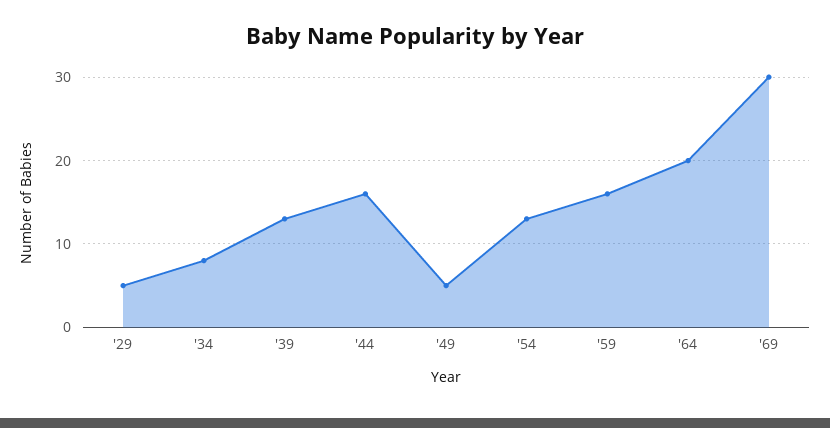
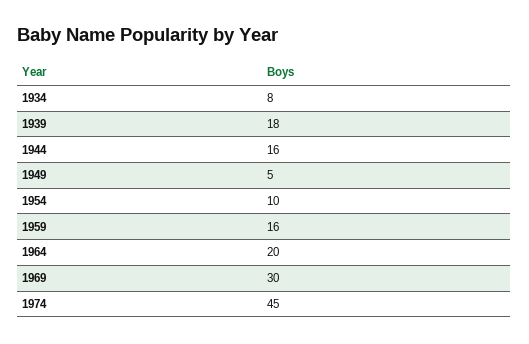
'29: 5 -> none
'39: 13 -> 18
'54: 13 -> 10
1974: none -> 45

